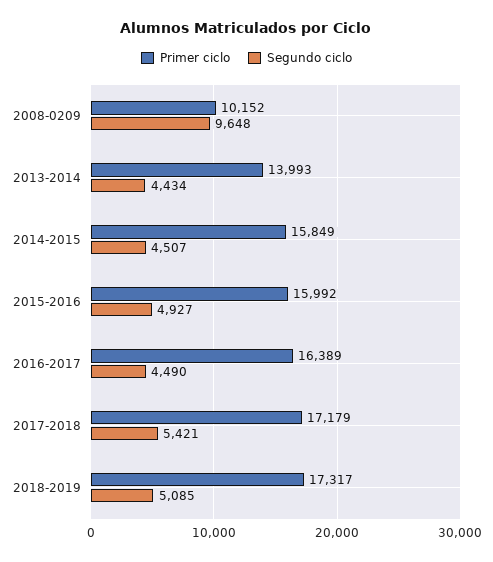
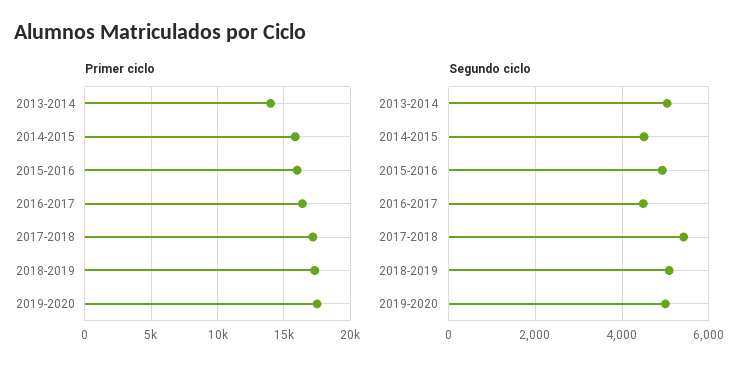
Primer ciclo, 2008-0209: 10152 -> none
Segundo ciclo, 2008-0209: 9648 -> none
Segundo ciclo, 2013-2014: 4434 -> 5000
Primer ciclo, 2019-2020: none -> 17500
Segundo ciclo, 2019-2020: none -> 5000

